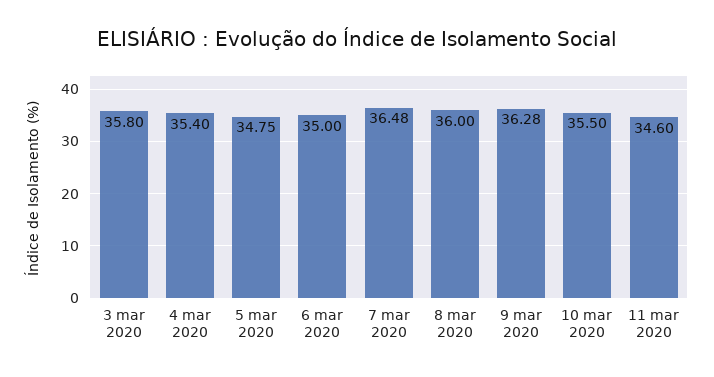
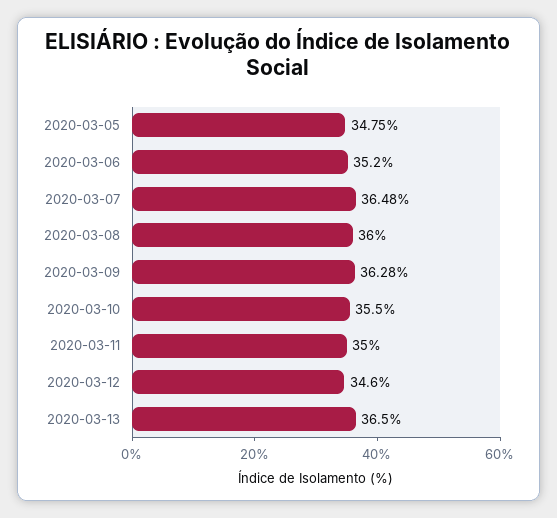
3 mar 2020: 35.8 -> none
4 mar 2020: 35.4 -> none
6 mar 2020: 35 -> 35.2
11 mar 2020: 34.6 -> 35
2020-03-12: none -> 34.6
2020-03-13: none -> 36.5

